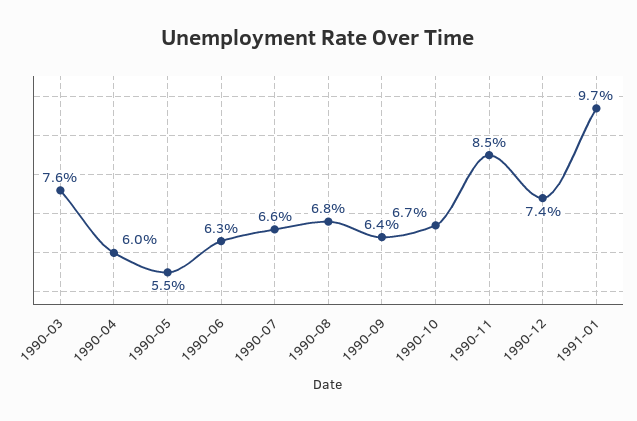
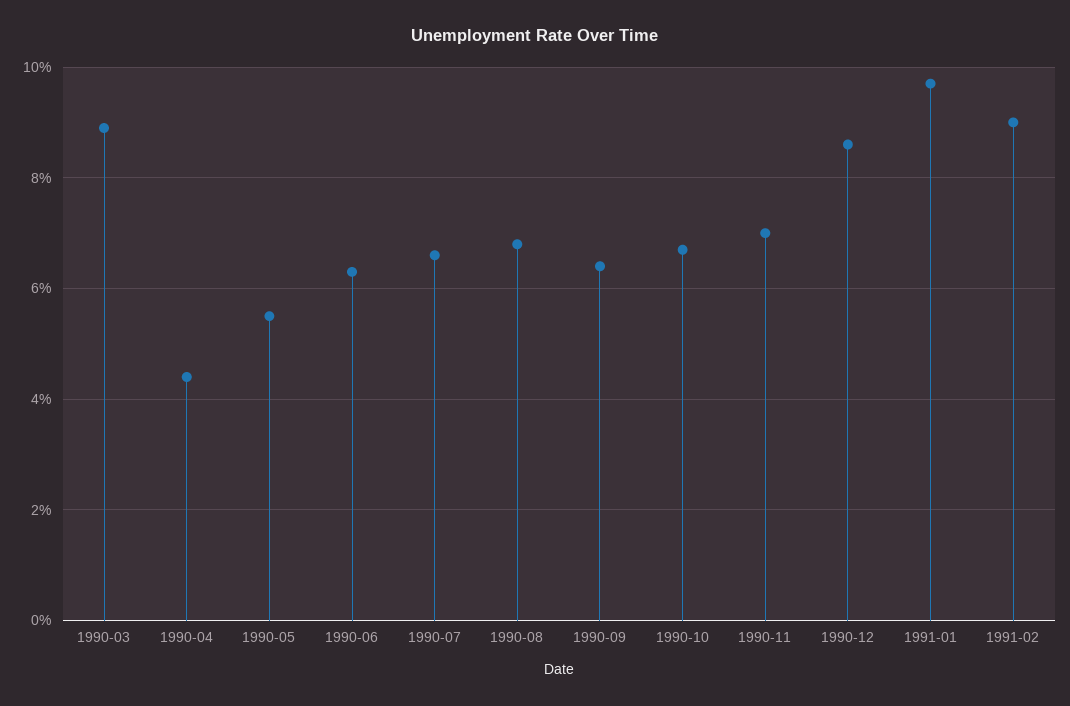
1990-03: 7.6 -> 9
1990-04: 6 -> 4.5
1990-11: 8.5 -> 7
1990-12: 7.4 -> 8.5
1991-02: none -> 9

